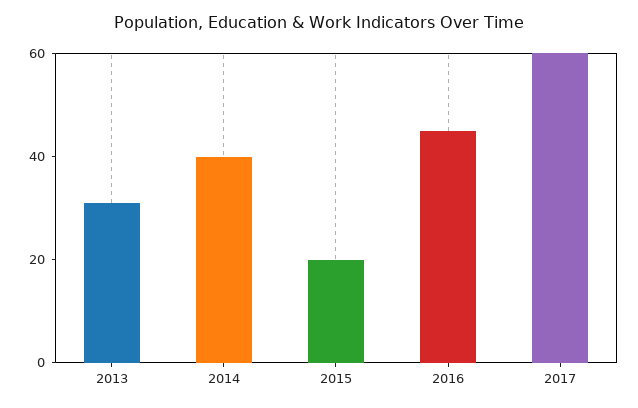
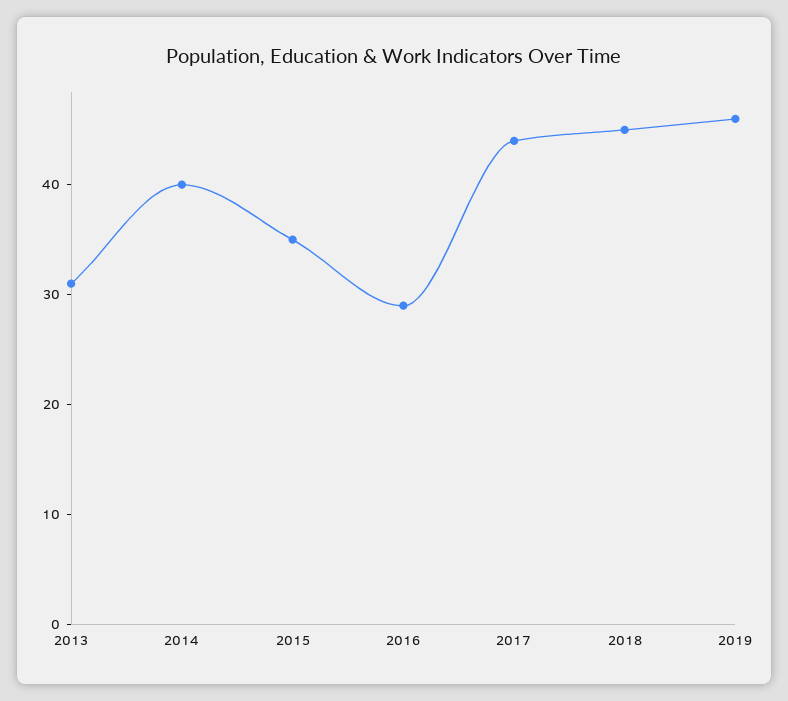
2015: 20 -> 35
2016: 45 -> 29
2017: 60 -> 44
2018: none -> 45
2019: none -> 46

